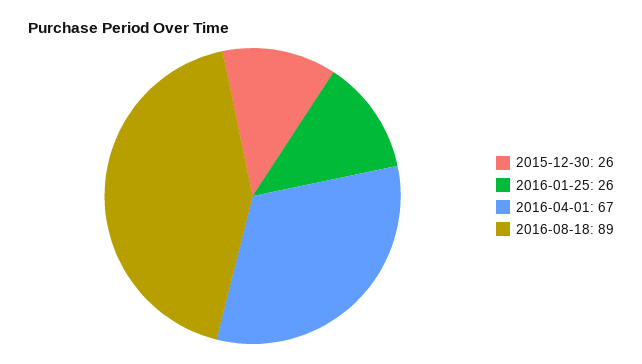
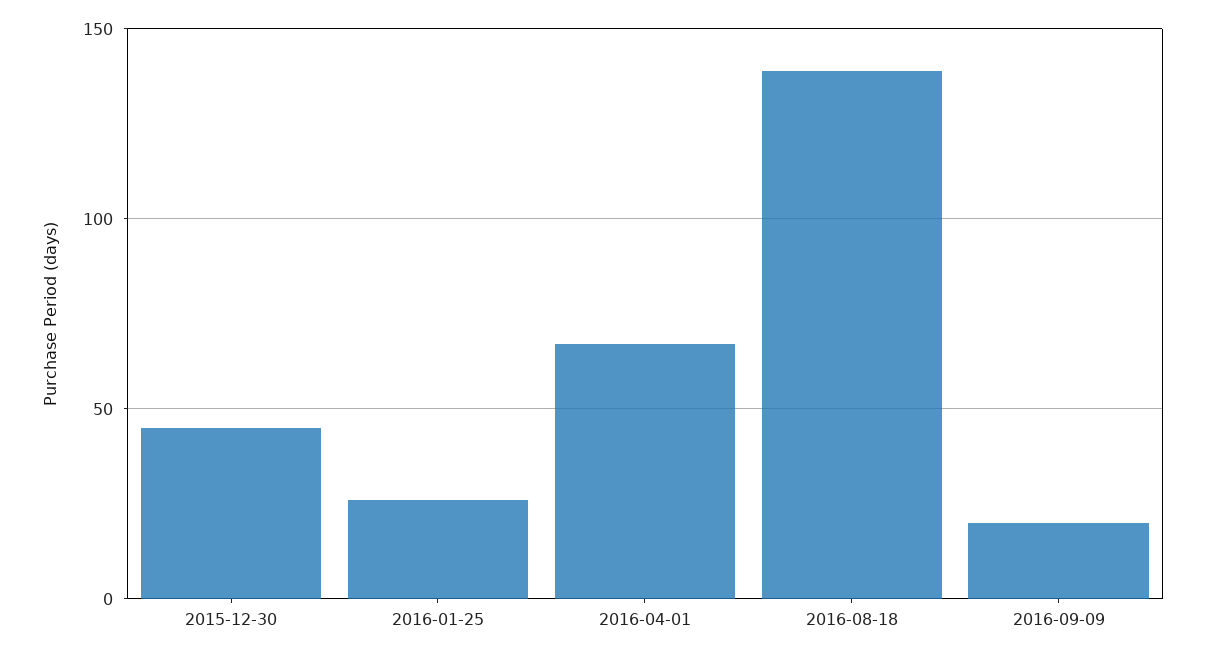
2015-12-30: 26 -> 45
2016-08-18: 89 -> 140
2016-09-09: none -> 20

